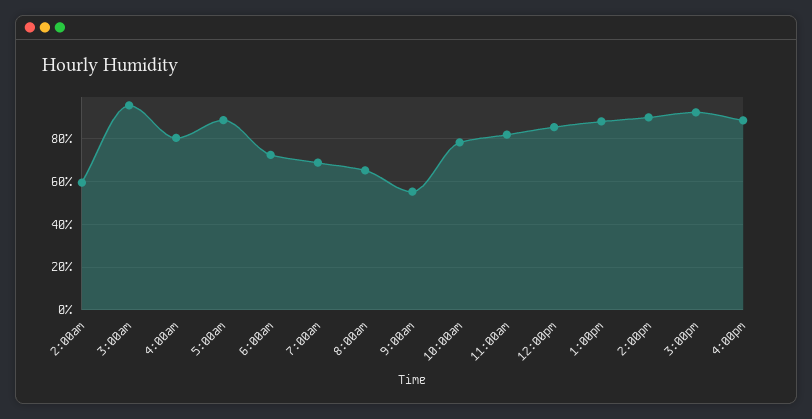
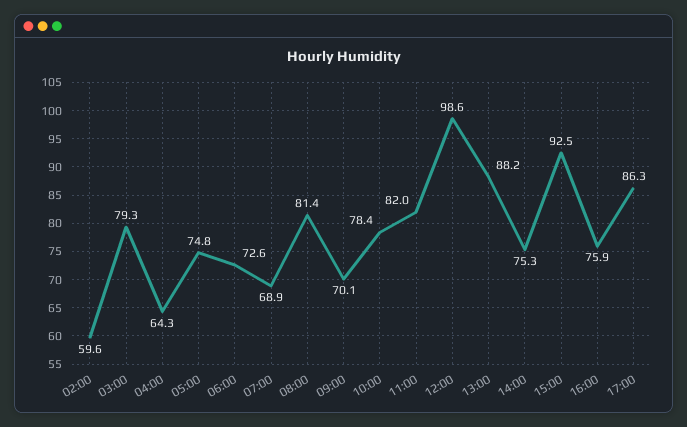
3:00am: 95 -> 79.3
4:00am: 80 -> 64.3
5:00am: 90 -> 74.8
8:00am: 65 -> 81.4
9:00am: 55 -> 70.1
12:00pm: 85 -> 98.6
2:00pm: 90 -> 75.3
4:00pm: 90 -> 75.9
17:00: none -> 86.3

